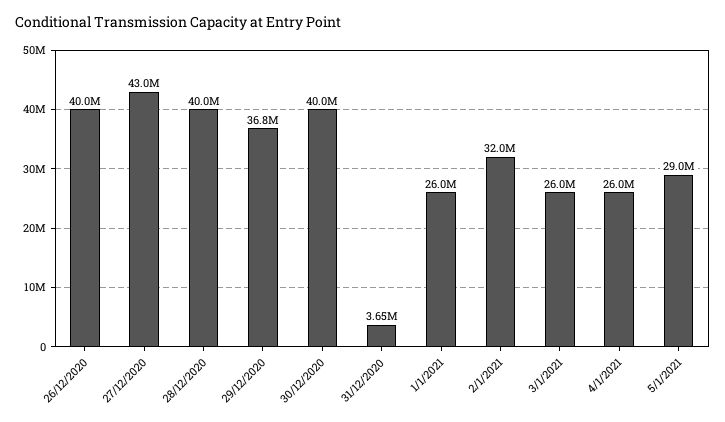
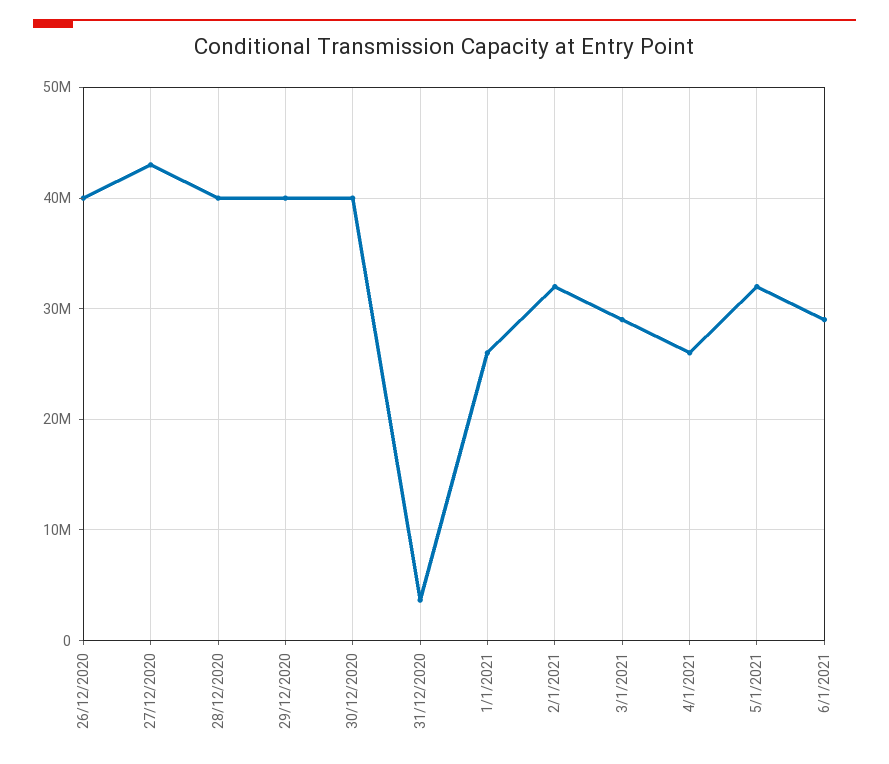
29/12/2020: 36800000 -> 40000000
3/1/2021: 26000000 -> 29000000
5/1/2021: 29000000 -> 32000000
6/1/2021: none -> 29000000

